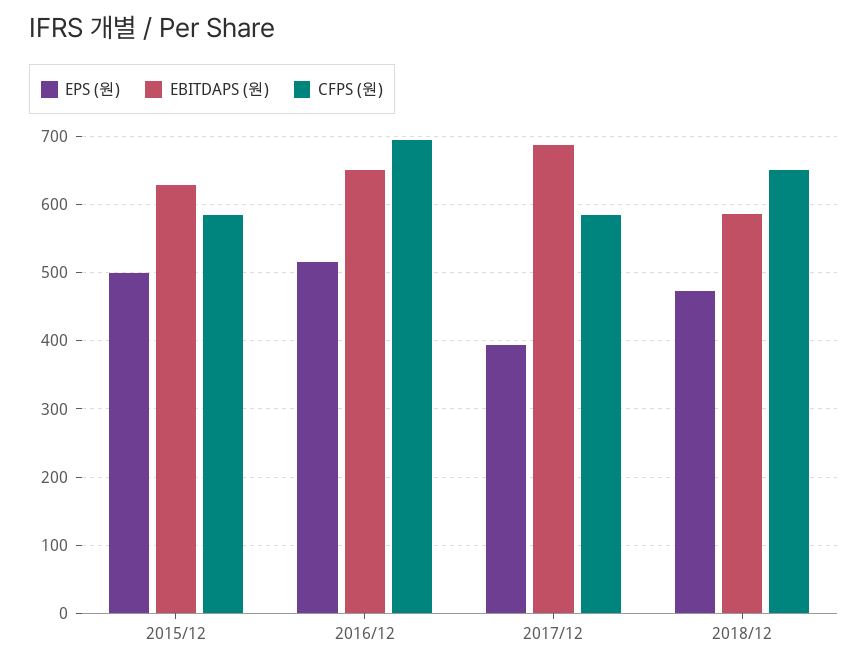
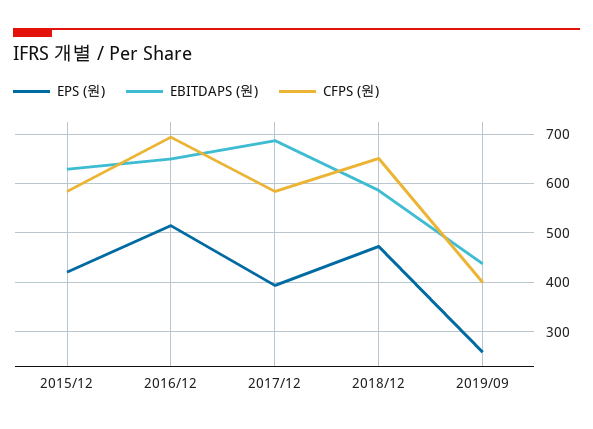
EPS (원), 2015/12: 500 -> 420
EPS (원), 2019/09: none -> 260
EBITDAPS (원), 2019/09: none -> 440
CFPS (원), 2019/09: none -> 400

